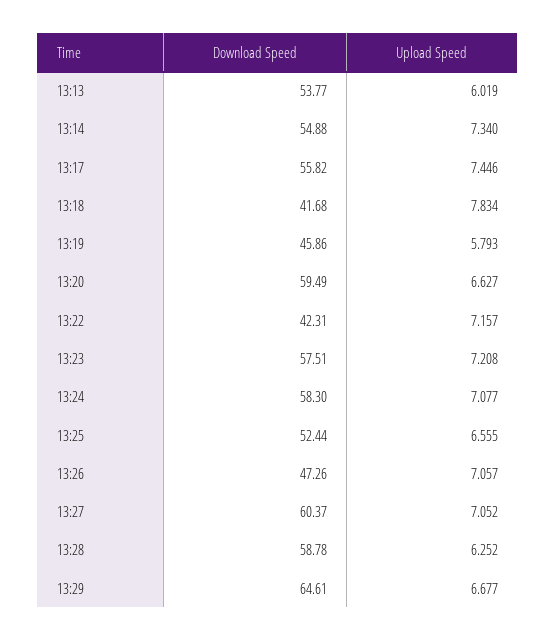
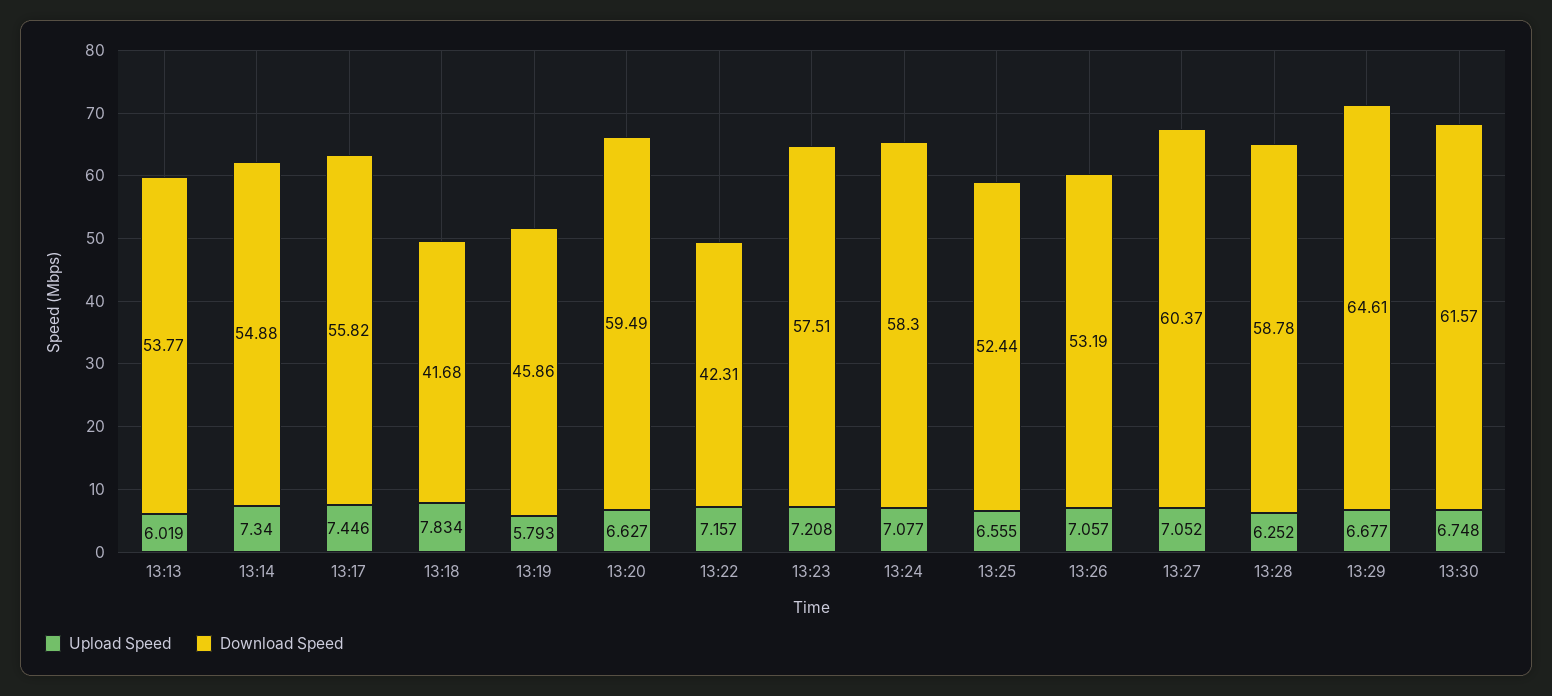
Download Speed, 13:26: 47.26 -> 53.19
Upload Speed, 13:30: none -> 6.748
Download Speed, 13:30: none -> 61.57

